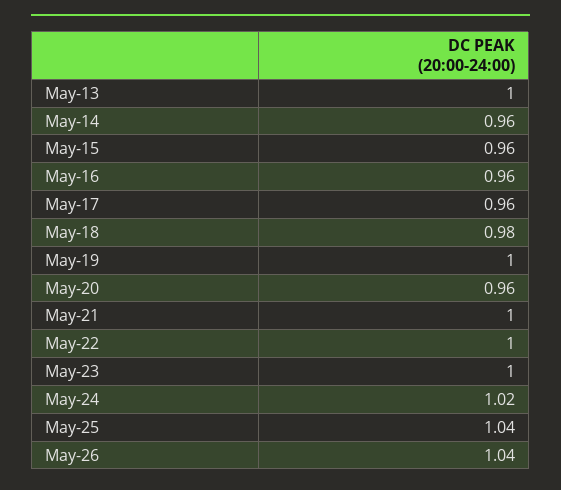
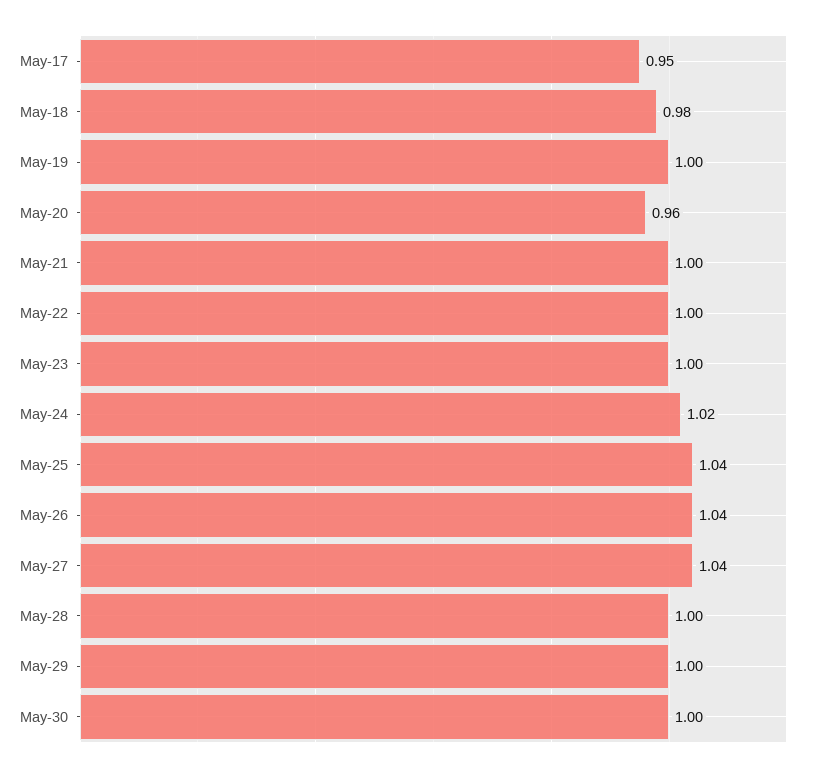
May-13: 1 -> none
May-14: 0.96 -> none
May-15: 0.96 -> none
May-16: 0.96 -> none
May-17: 0.96 -> 0.95
May-27: none -> 1.04
May-28: none -> 1
May-29: none -> 1
May-30: none -> 1

